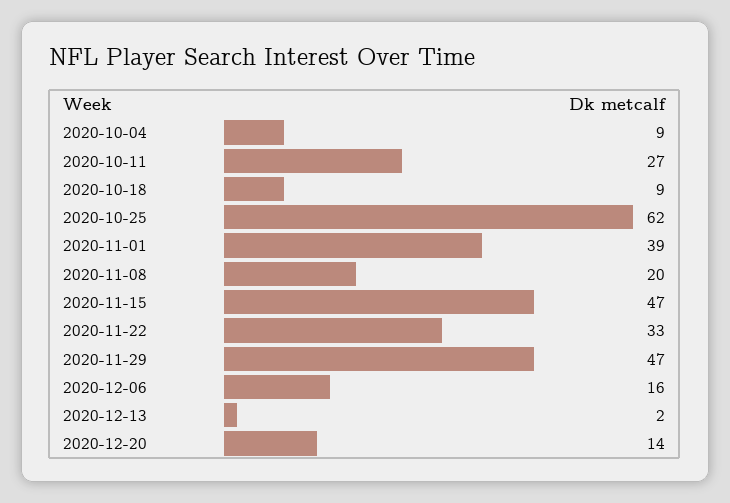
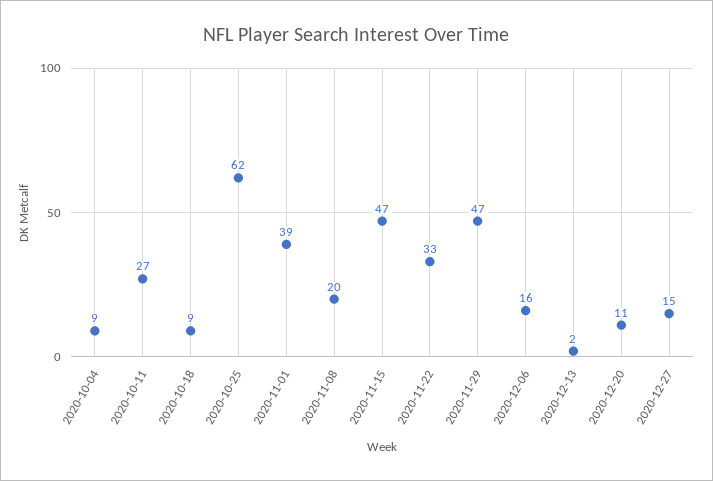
2020-12-20: 14 -> 11
2020-12-27: none -> 15

